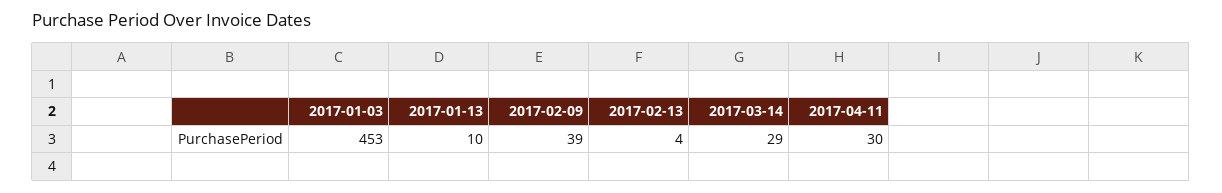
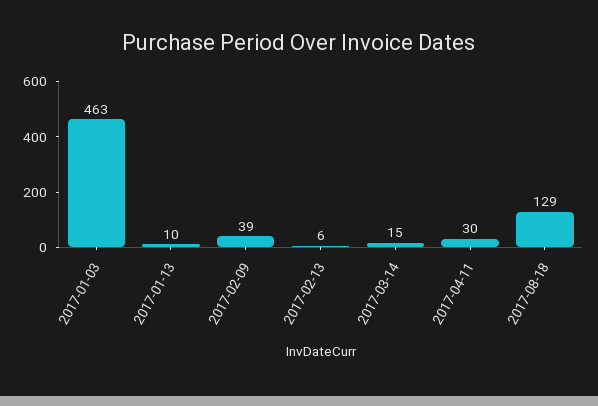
2017-01-03: 453 -> 463
2017-02-13: 4 -> 6
2017-03-14: 29 -> 15
2017-08-18: none -> 129

